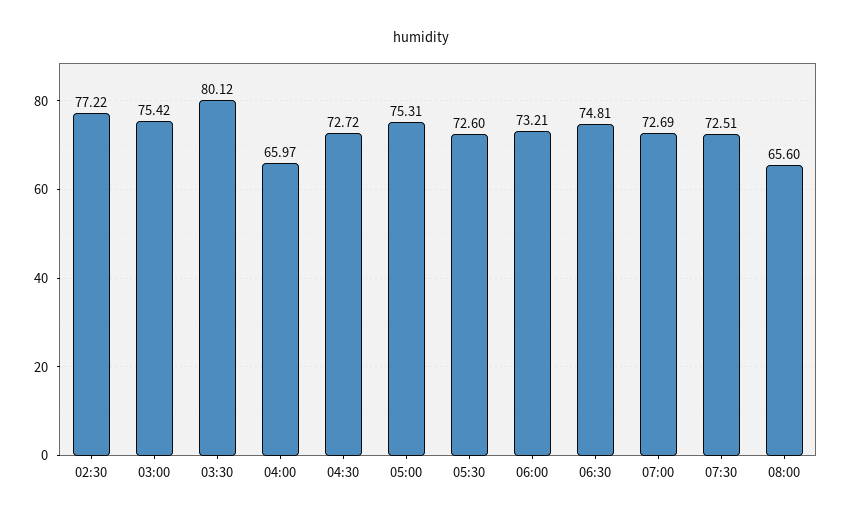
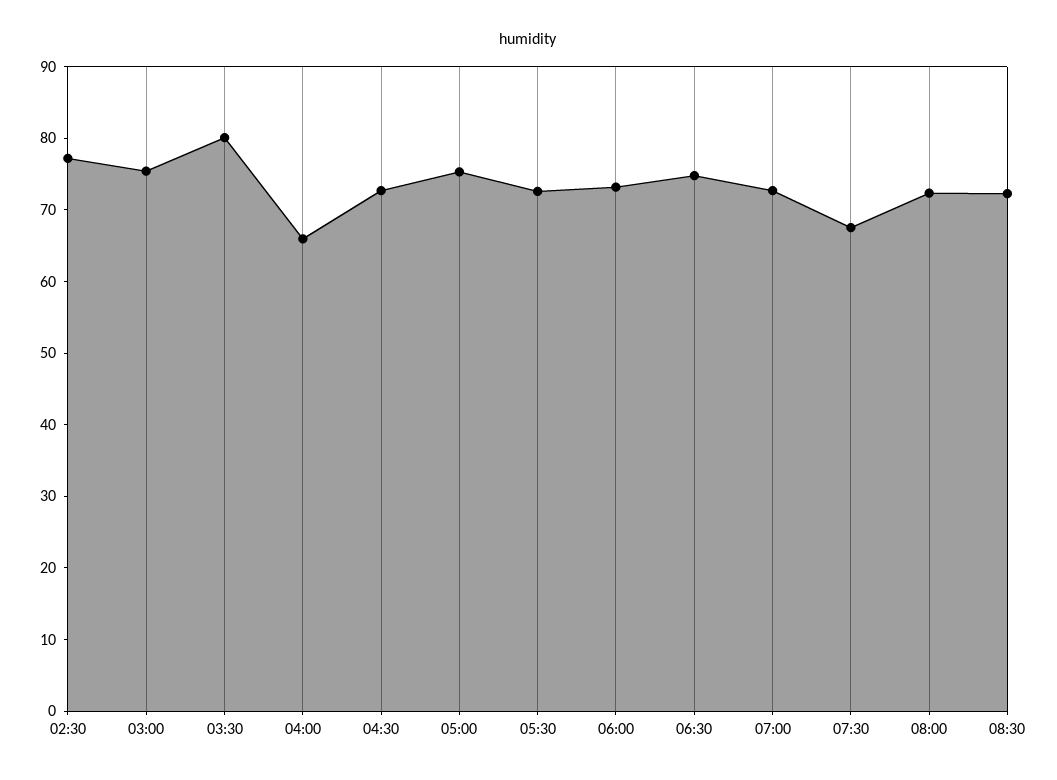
07:30: 72.51 -> 68
08:00: 65.6 -> 72
08:30: none -> 72

